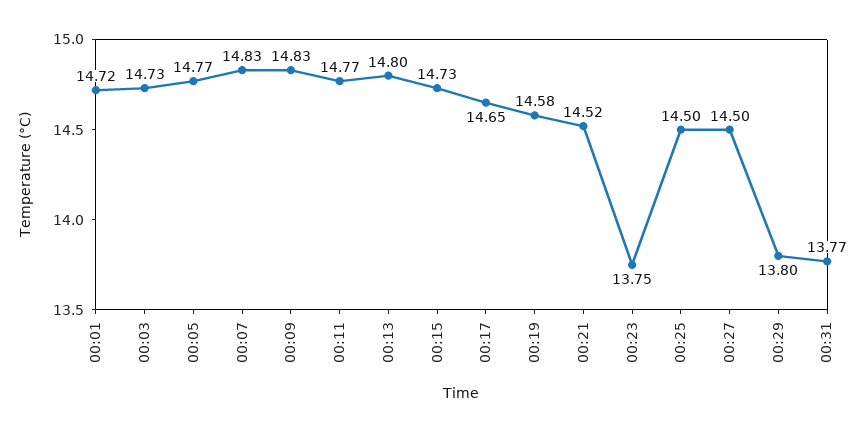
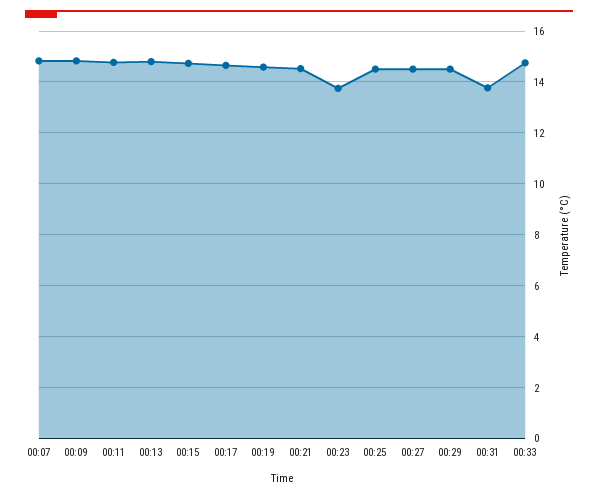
00:01: 14.72 -> none
00:03: 14.73 -> none
00:05: 14.77 -> none
00:29: 13.8 -> 14.5
00:33: none -> 14.75

